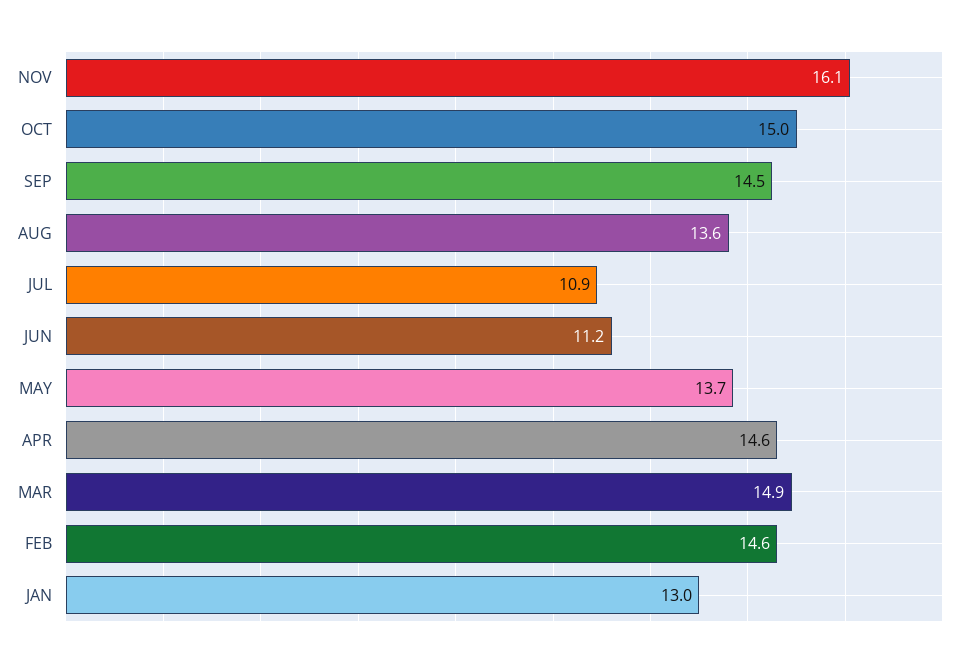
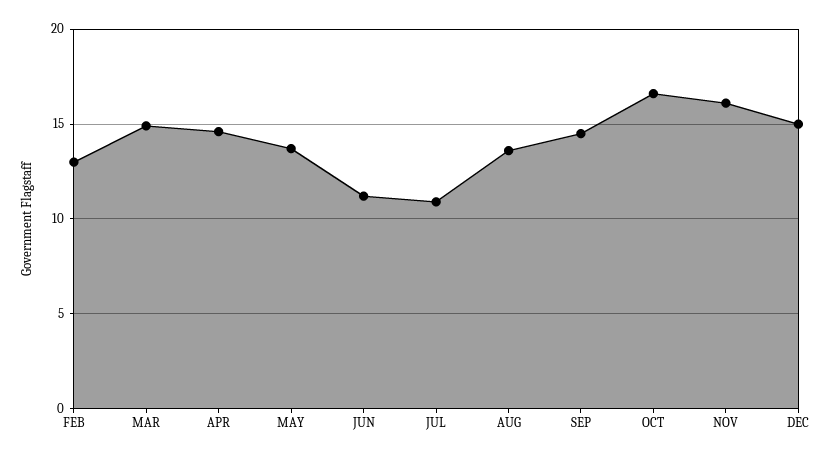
OCT: 15 -> 16.5
FEB: 14.6 -> 13
JAN: 13 -> none
DEC: none -> 15

